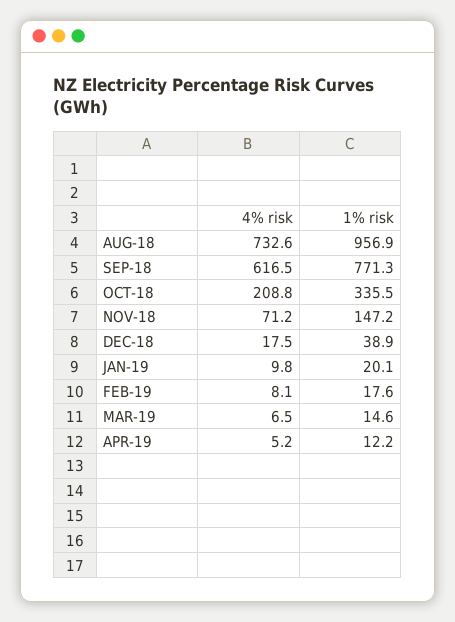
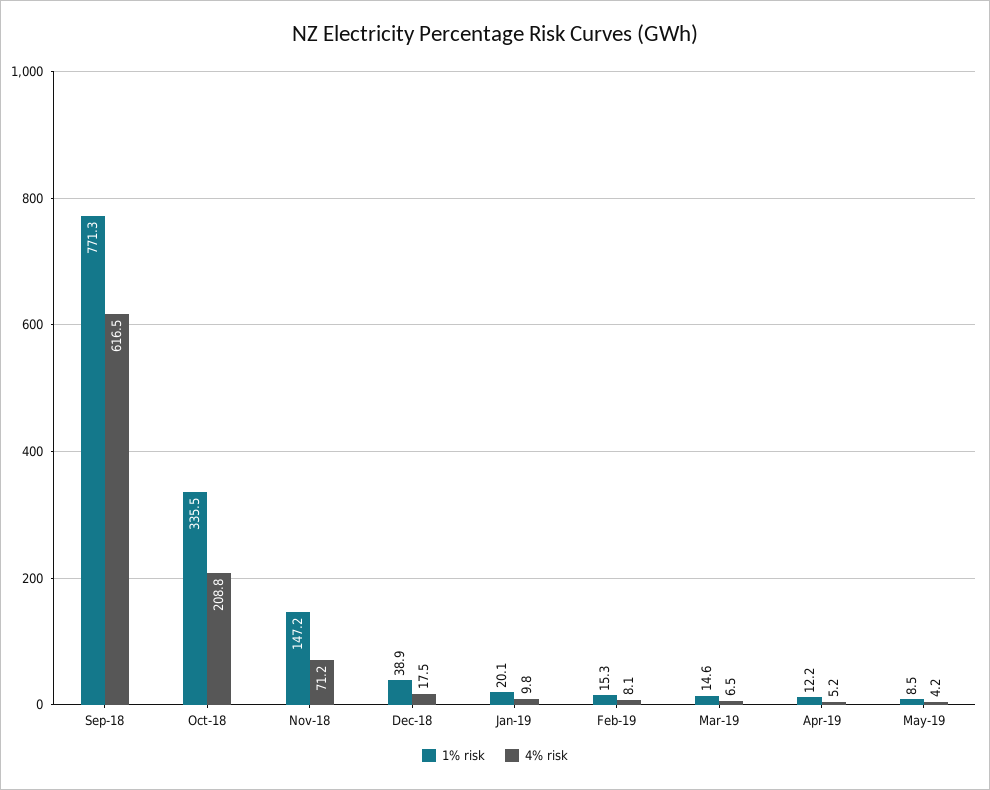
4% risk, AUG-18: 732.6 -> none
1% risk, AUG-18: 956.9 -> none
1% risk, FEB-19: 17.6 -> 15.3
1% risk, May-19: none -> 8.5
4% risk, May-19: none -> 4.2

